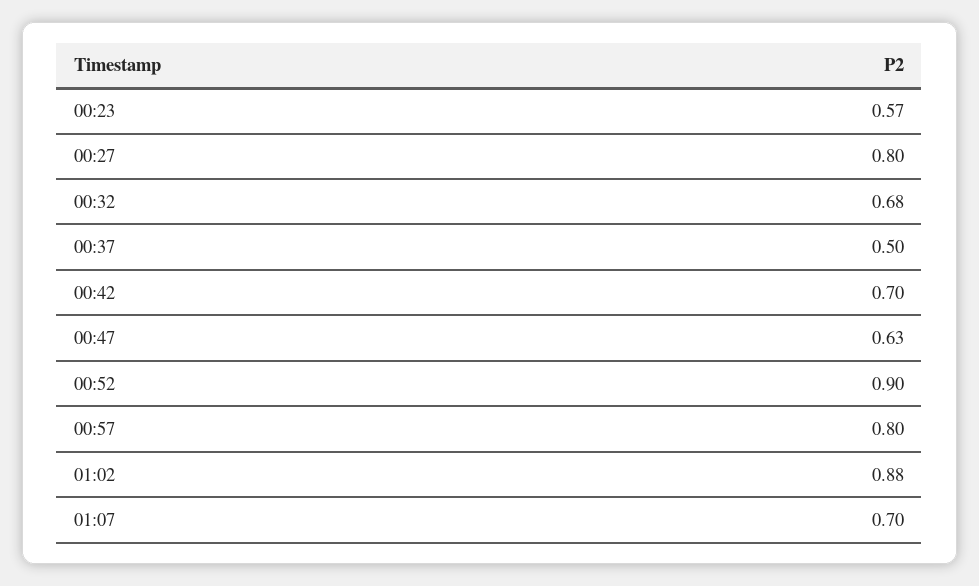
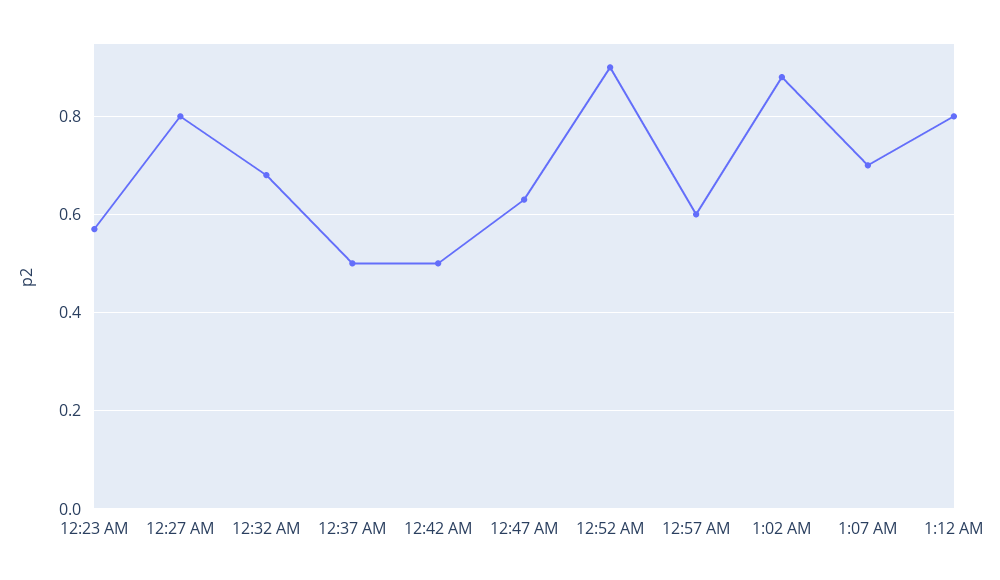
00:42: 0.7 -> 0.5
00:57: 0.8 -> 0.6
1:12 AM: none -> 0.8

